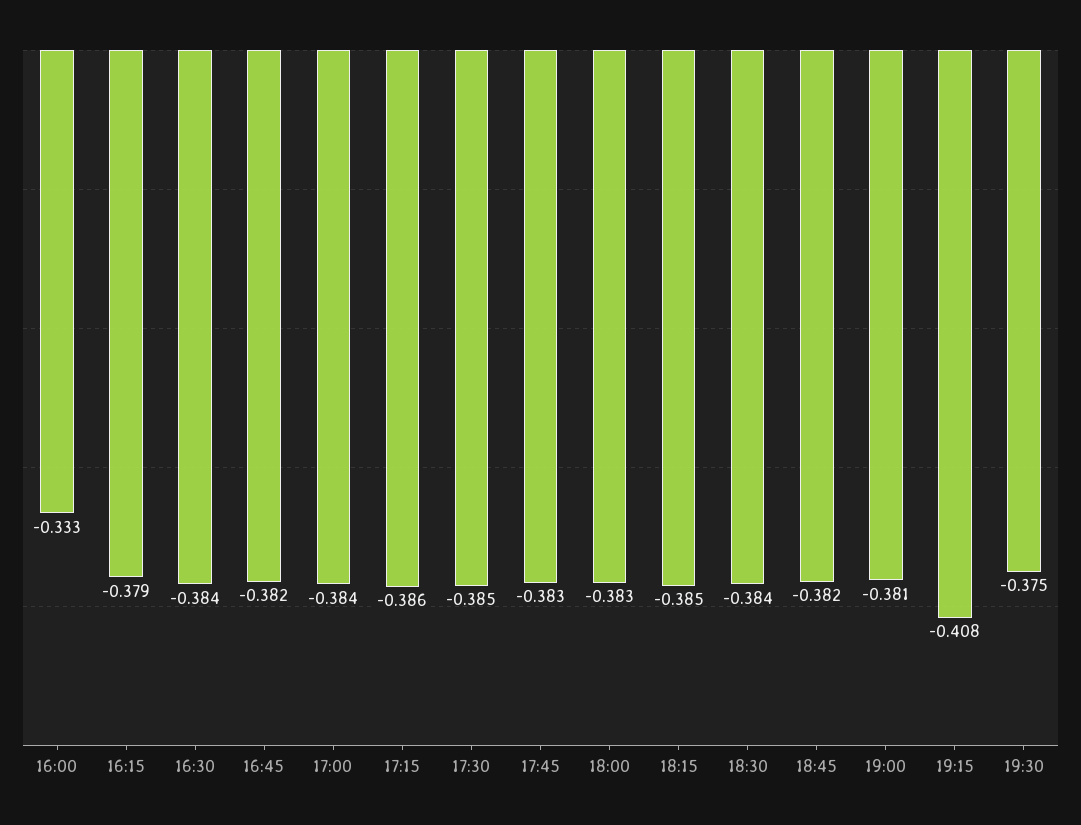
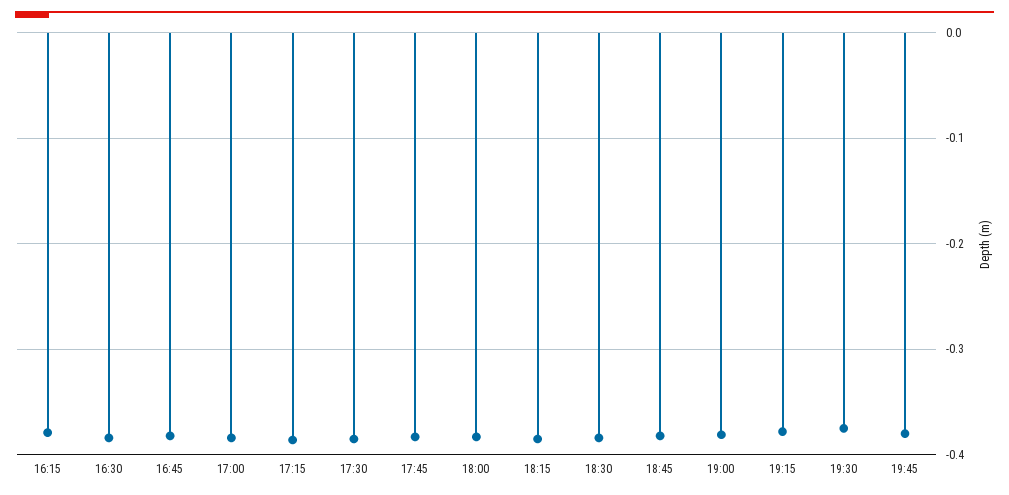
16:00: -0.333 -> none
19:15: -0.408 -> -0.38
19:45: none -> -0.38

